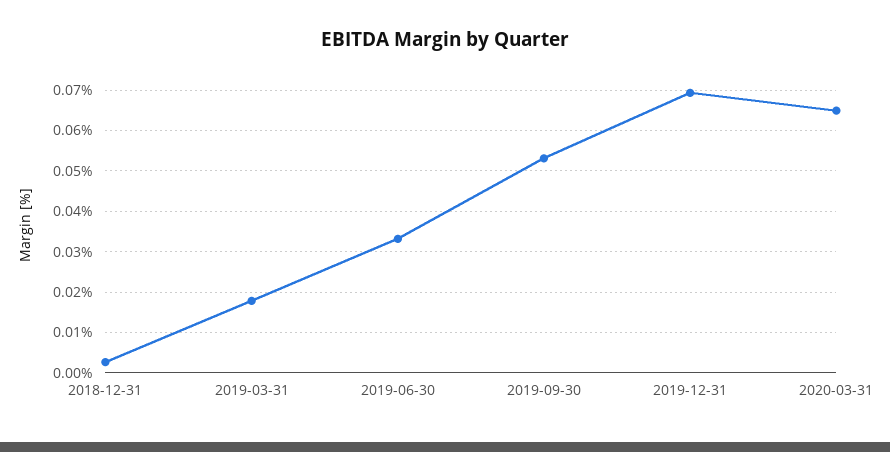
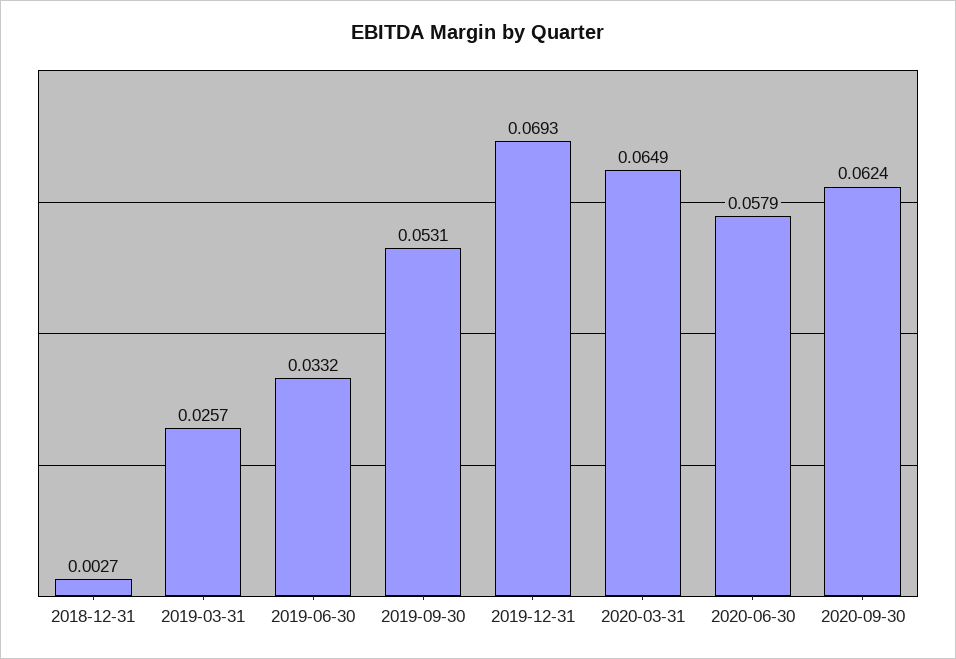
2019-03-31: 0.018 -> 0.0257
2020-06-30: none -> 0.0579
2020-09-30: none -> 0.0624

